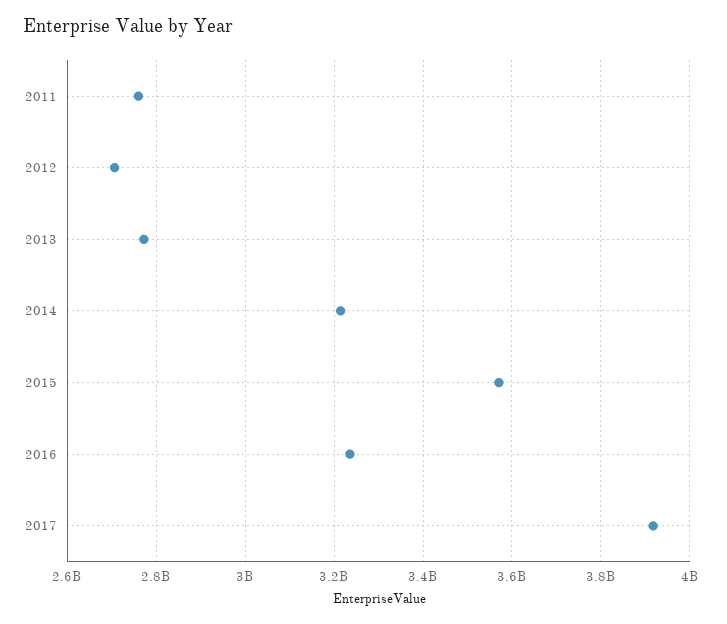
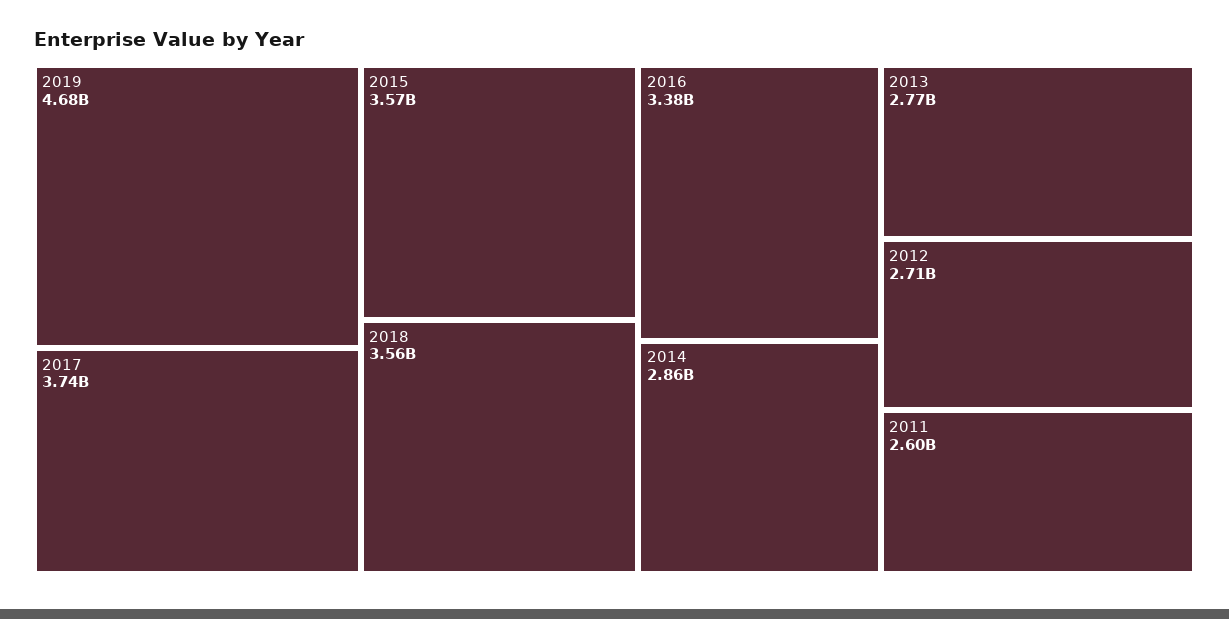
2011: 2760000000 -> 2600000000
2014: 3220000000 -> 2860000000
2016: 3240000000 -> 3380000000
2017: 3920000000 -> 3740000000
2019: none -> 4680000000
2018: none -> 3560000000

